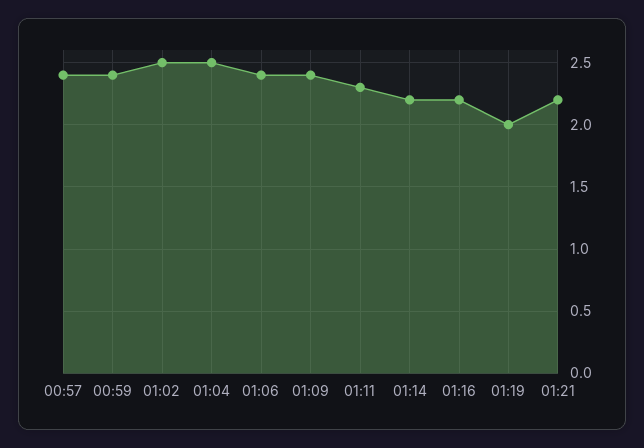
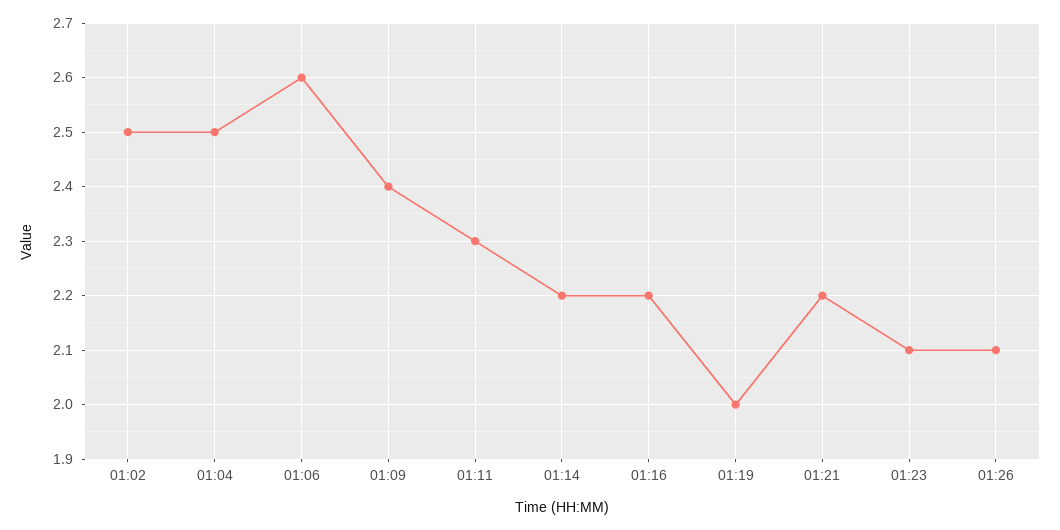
00:57: 2.4 -> none
00:59: 2.4 -> none
01:06: 2.4 -> 2.6
01:23: none -> 2.1
01:26: none -> 2.1

